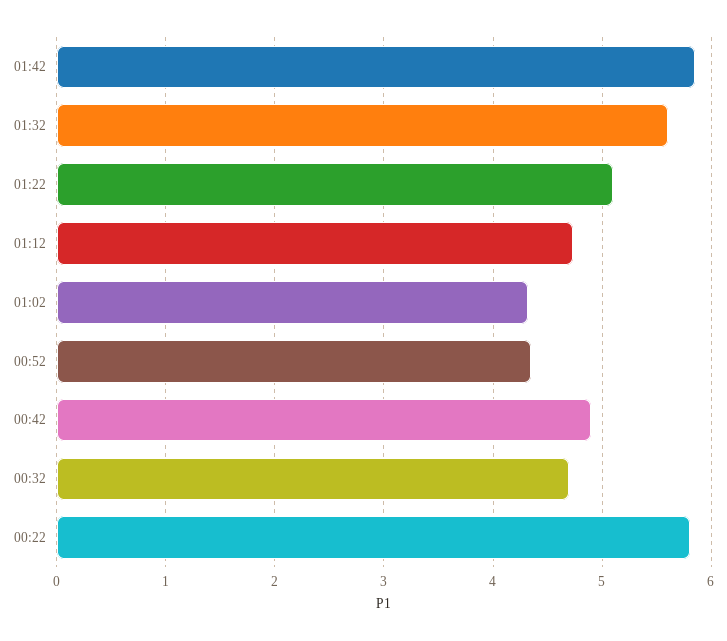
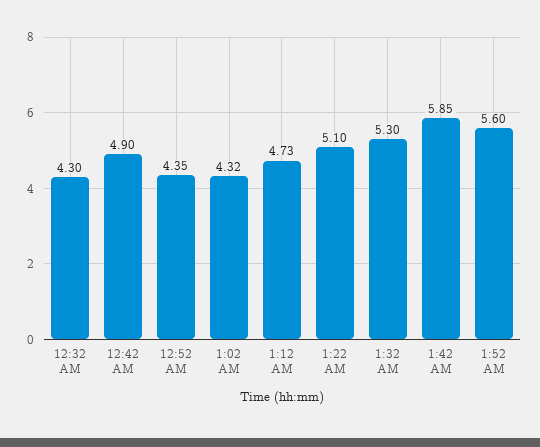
01:32: 5.6 -> 5.3
00:32: 4.7 -> 4.3
00:22: 5.8 -> none
1:52 AM: none -> 5.6

